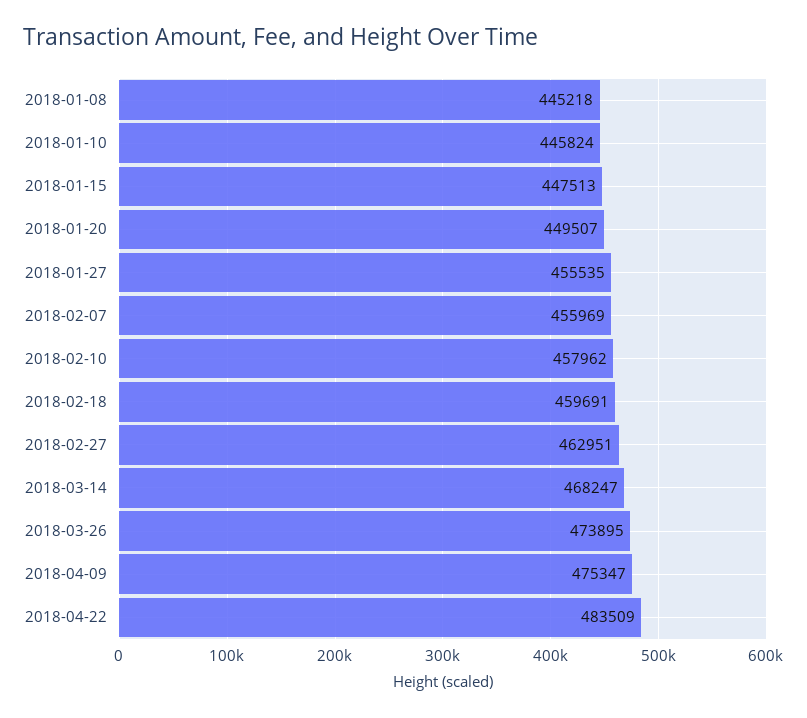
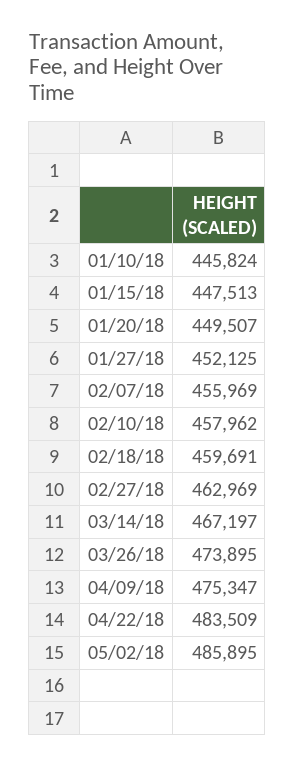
2018-01-08: 445218 -> none
2018-01-27: 455535 -> 452125
2018-02-27: 462951 -> 462969
2018-03-14: 468247 -> 467197
05/02/18: none -> 485895

